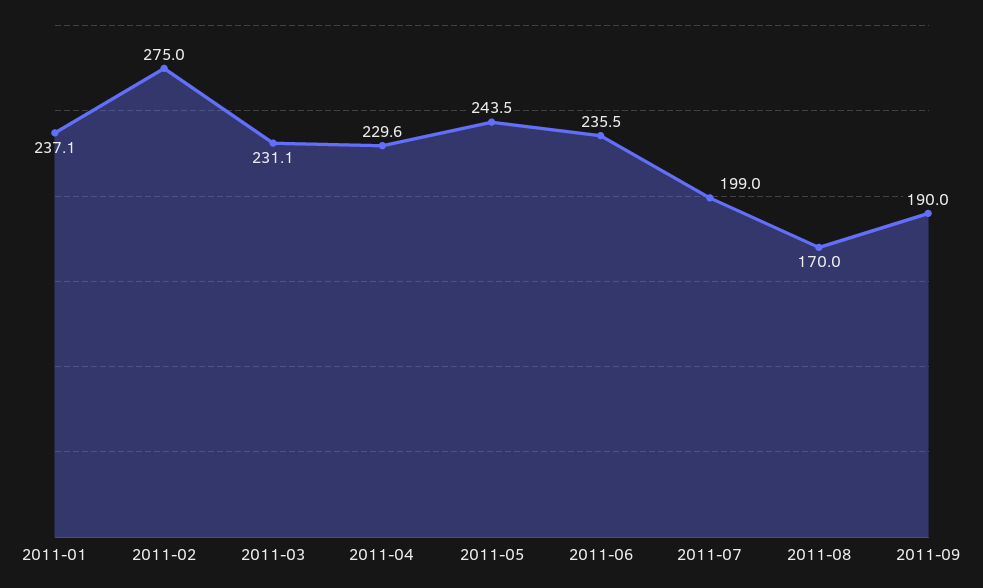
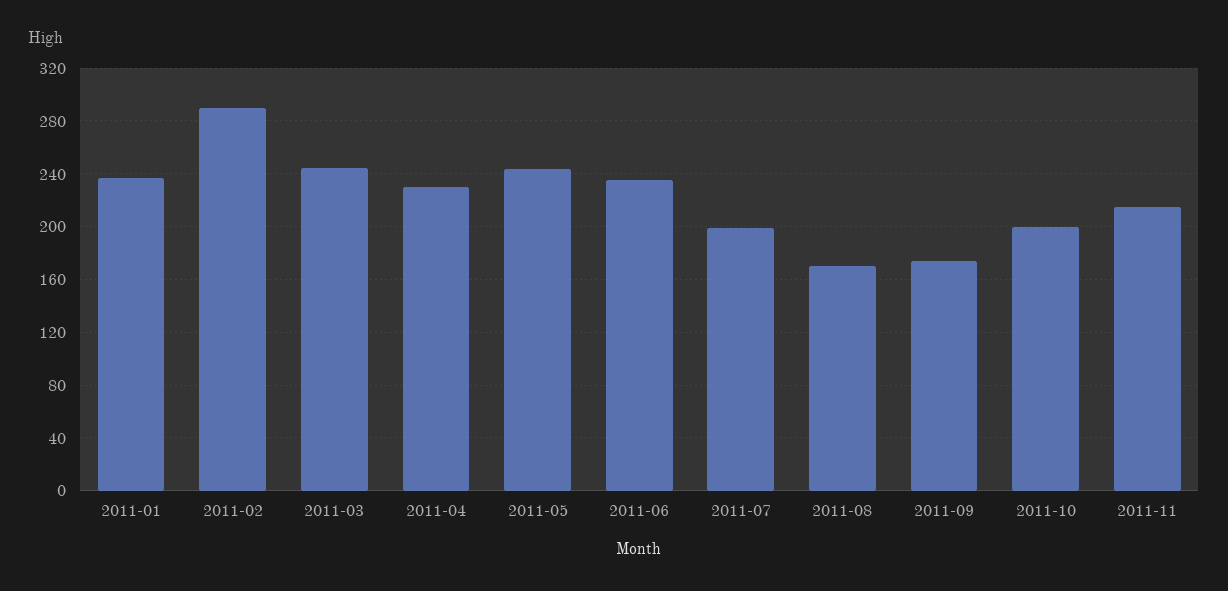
2011-02: 275 -> 290
2011-03: 231.1 -> 245
2011-09: 190 -> 175
2011-10: none -> 200
2011-11: none -> 215

